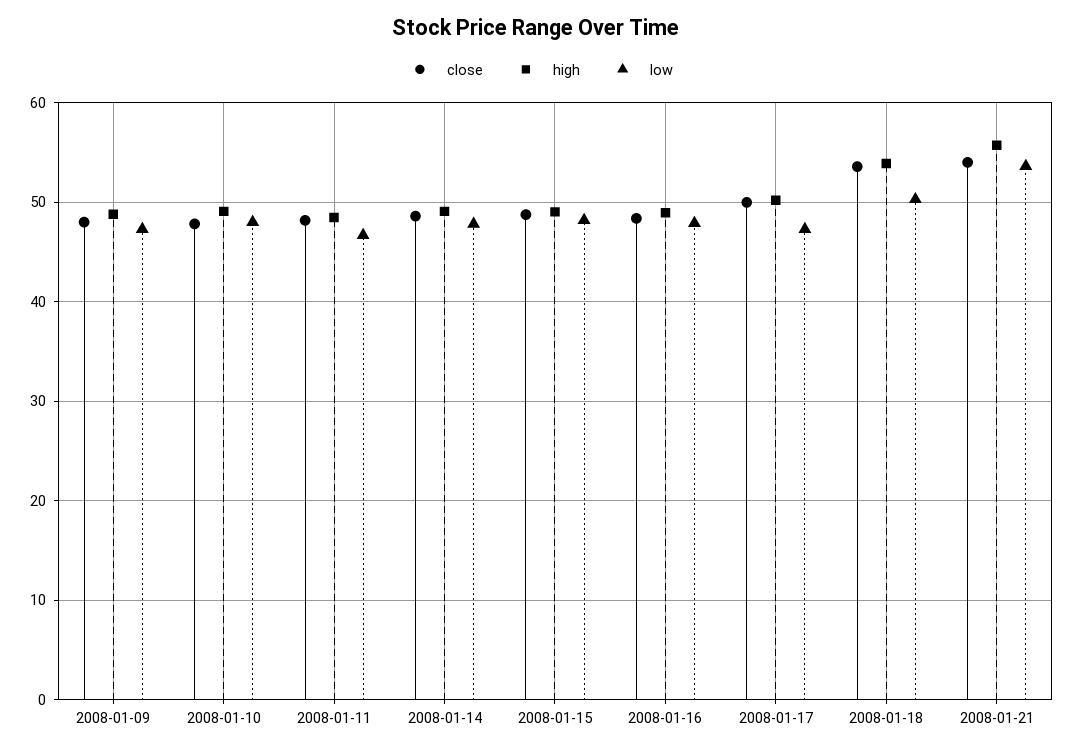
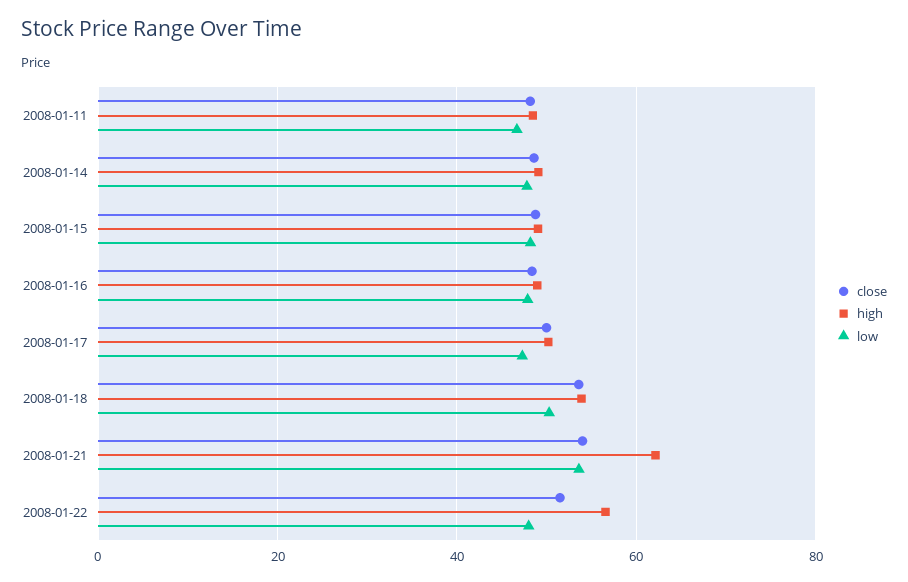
close, 2008-01-09: 48 -> none
high, 2008-01-09: 49 -> none
low, 2008-01-09: 47 -> none
close, 2008-01-10: 48 -> none
high, 2008-01-10: 49 -> none
low, 2008-01-10: 48 -> none
high, 2008-01-21: 56 -> 62
close, 2008-01-22: none -> 52
high, 2008-01-22: none -> 56
low, 2008-01-22: none -> 48

